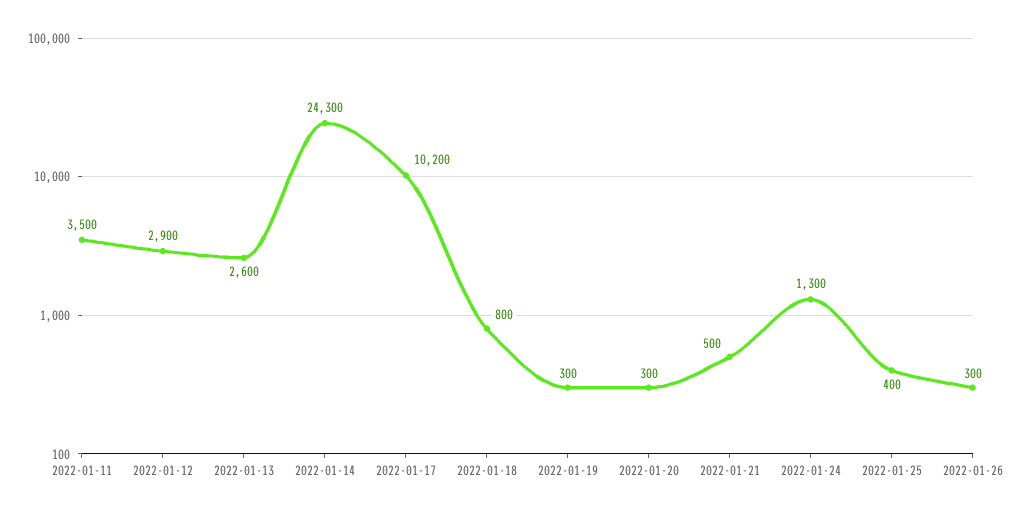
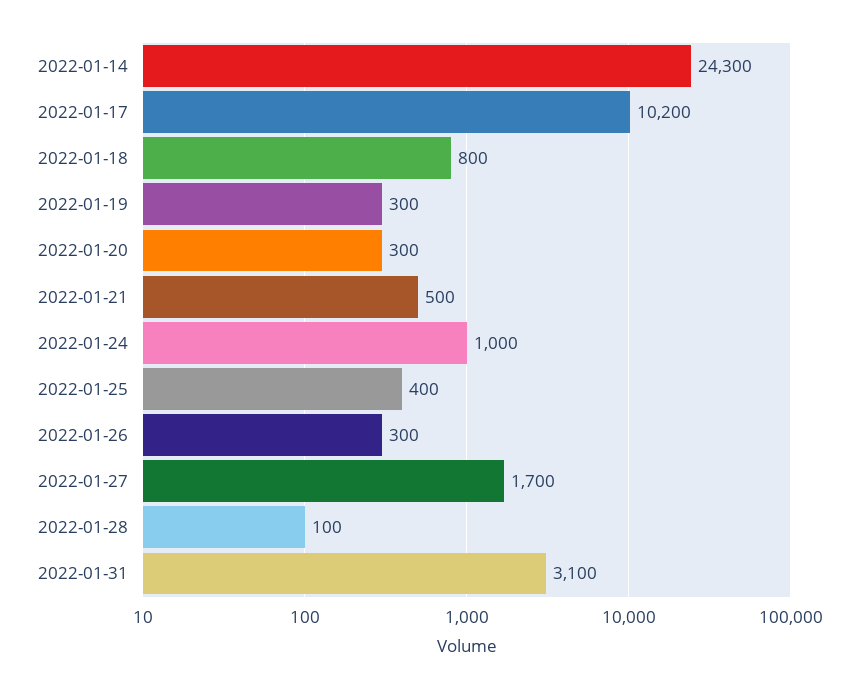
2022-01-11: 3500 -> none
2022-01-12: 2900 -> none
2022-01-13: 2600 -> none
2022-01-24: 1300 -> 1000
2022-01-27: none -> 1700
2022-01-28: none -> 100
2022-01-31: none -> 3100

